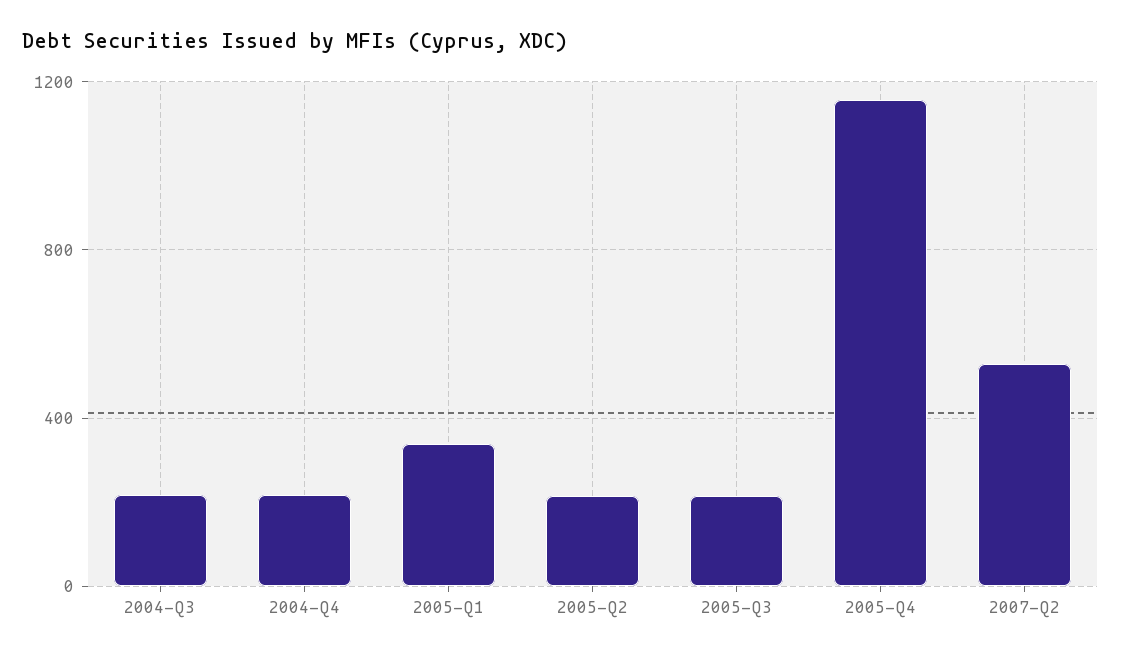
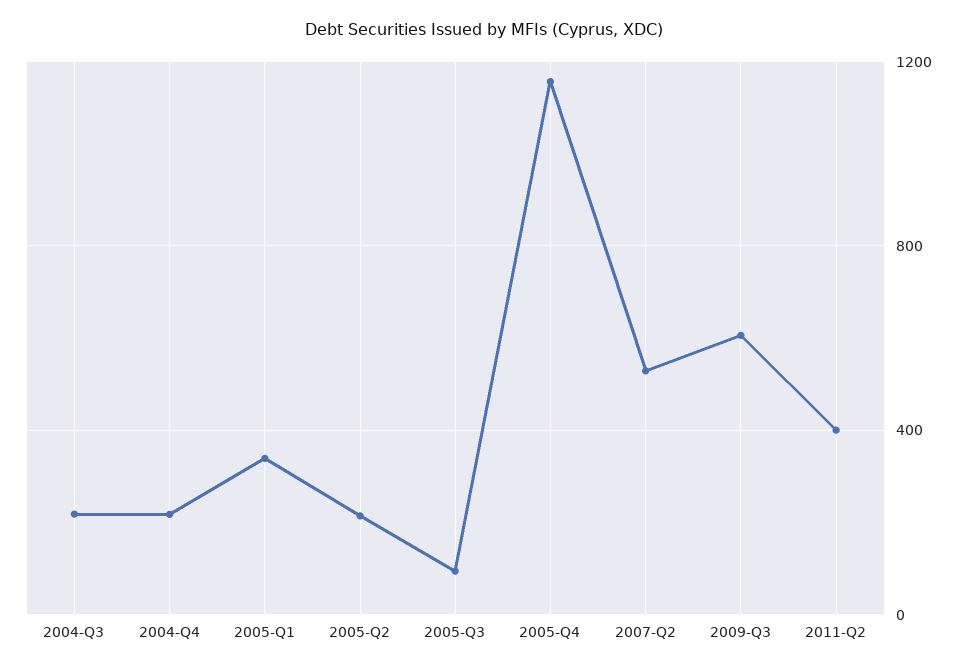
2005-Q3: 200 -> 100
2009-Q3: none -> 600
2011-Q2: none -> 400

